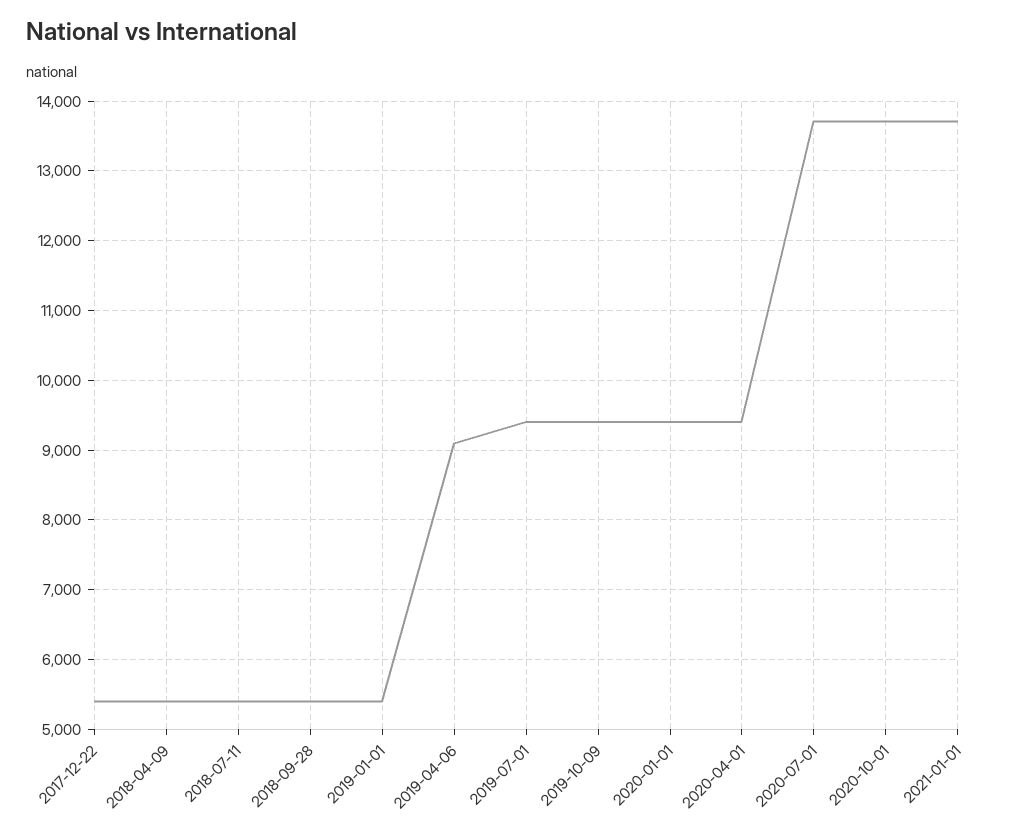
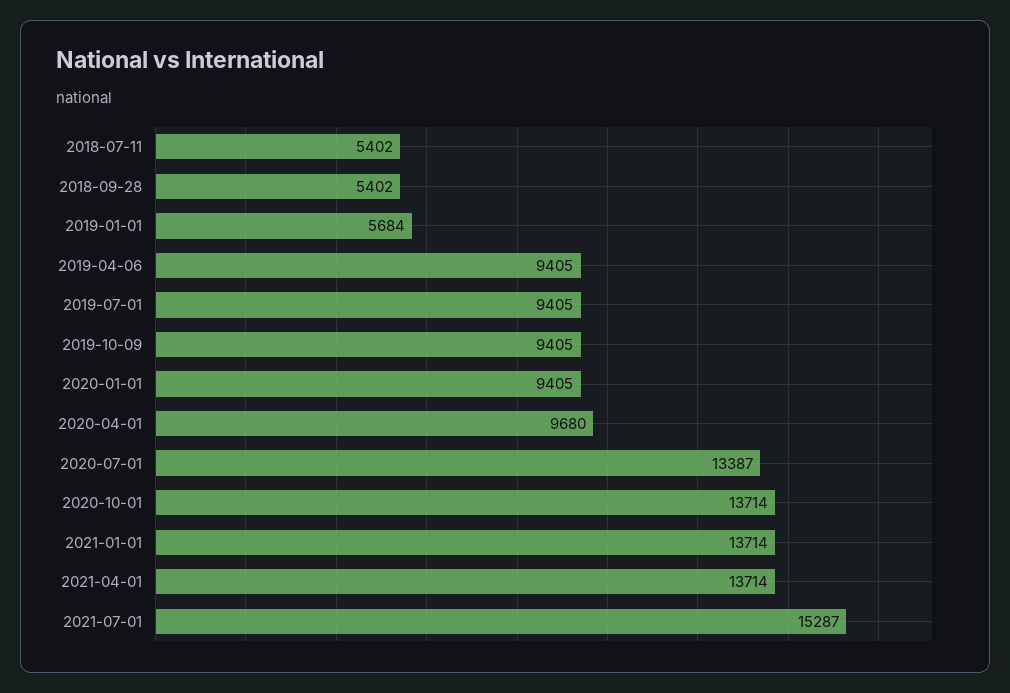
2017-12-22: 5400 -> none
2018-04-09: 5400 -> none
2019-01-01: 5400 -> 5684
2019-04-06: 9100 -> 9405
2020-04-01: 9400 -> 9680
2020-07-01: 13700 -> 13387
2021-04-01: none -> 13714
2021-07-01: none -> 15287

